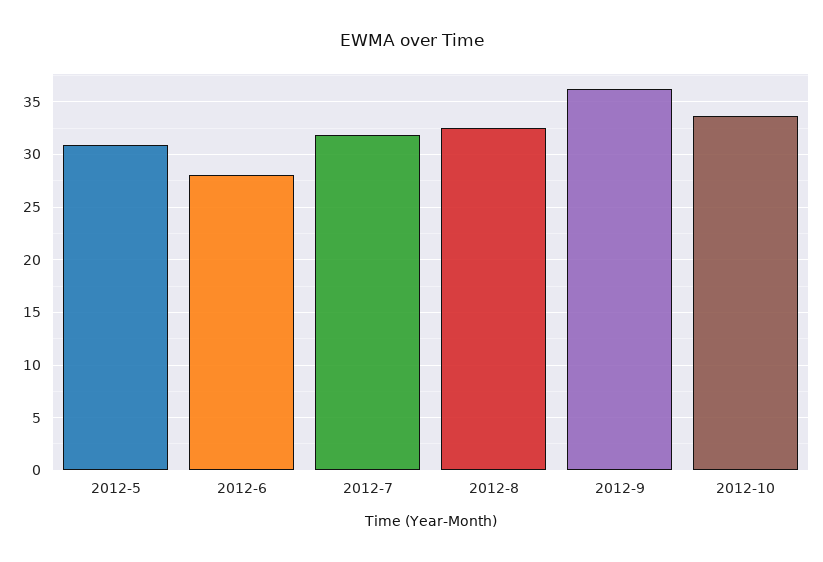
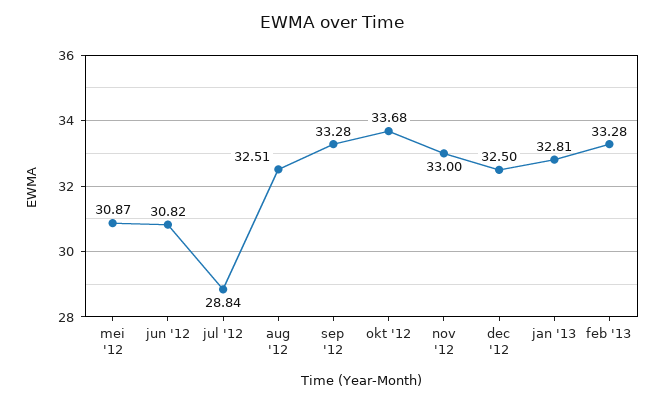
2012-6: 28 -> 30.82
2012-7: 32 -> 28.84
2012-9: 36 -> 33.28
nov '12: none -> 33
dec '12: none -> 32.5
jan '13: none -> 32.81
feb '13: none -> 33.28

